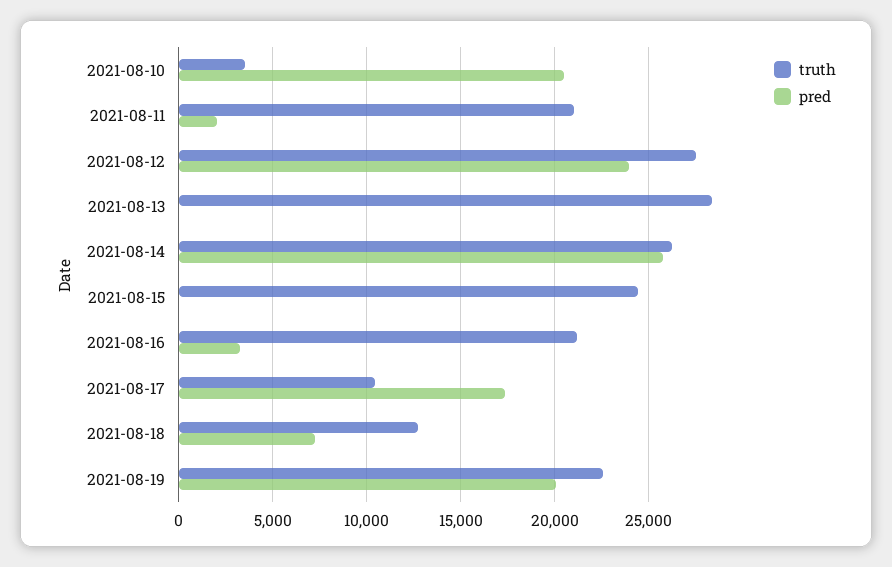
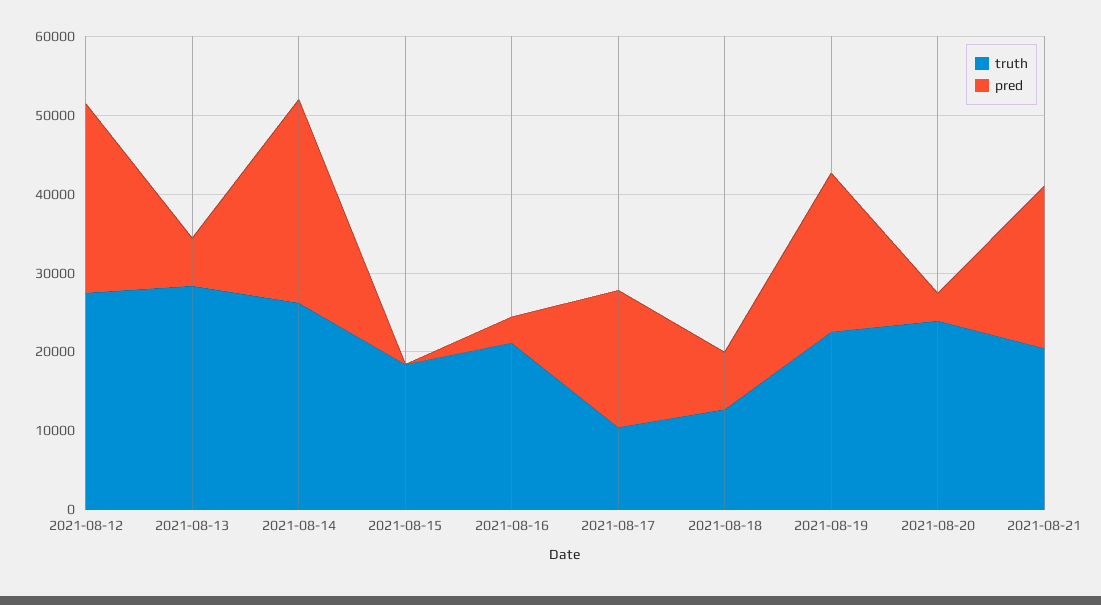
truth, 2021-08-10: 3500 -> none
pred, 2021-08-10: 20500 -> none
truth, 2021-08-11: 21000 -> none
pred, 2021-08-11: 2000 -> none
pred, 2021-08-13: 0 -> 6000
truth, 2021-08-15: 24500 -> 18000
truth, 2021-08-20: none -> 24000
pred, 2021-08-20: none -> 4000
truth, 2021-08-21: none -> 20000
pred, 2021-08-21: none -> 20000

